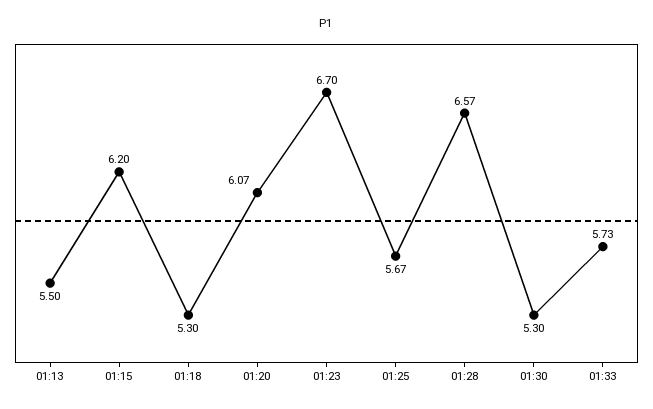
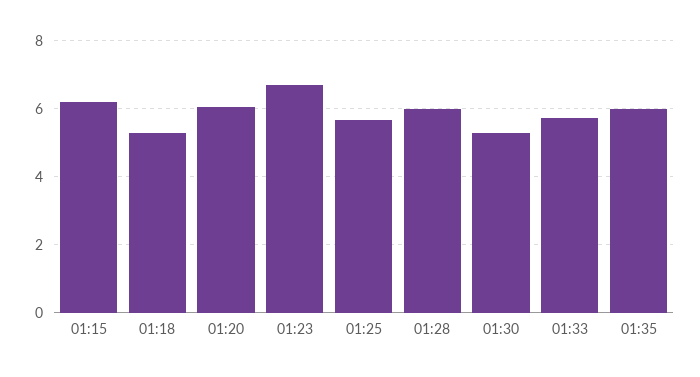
01:13: 5.5 -> none
01:28: 6.57 -> 6
01:35: none -> 6

